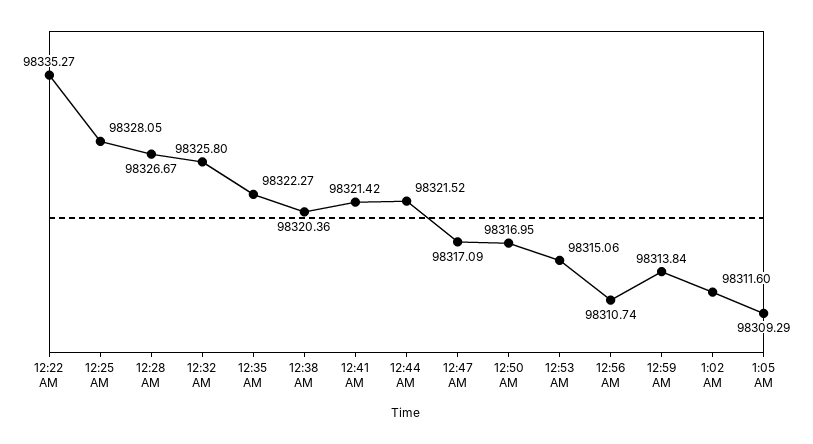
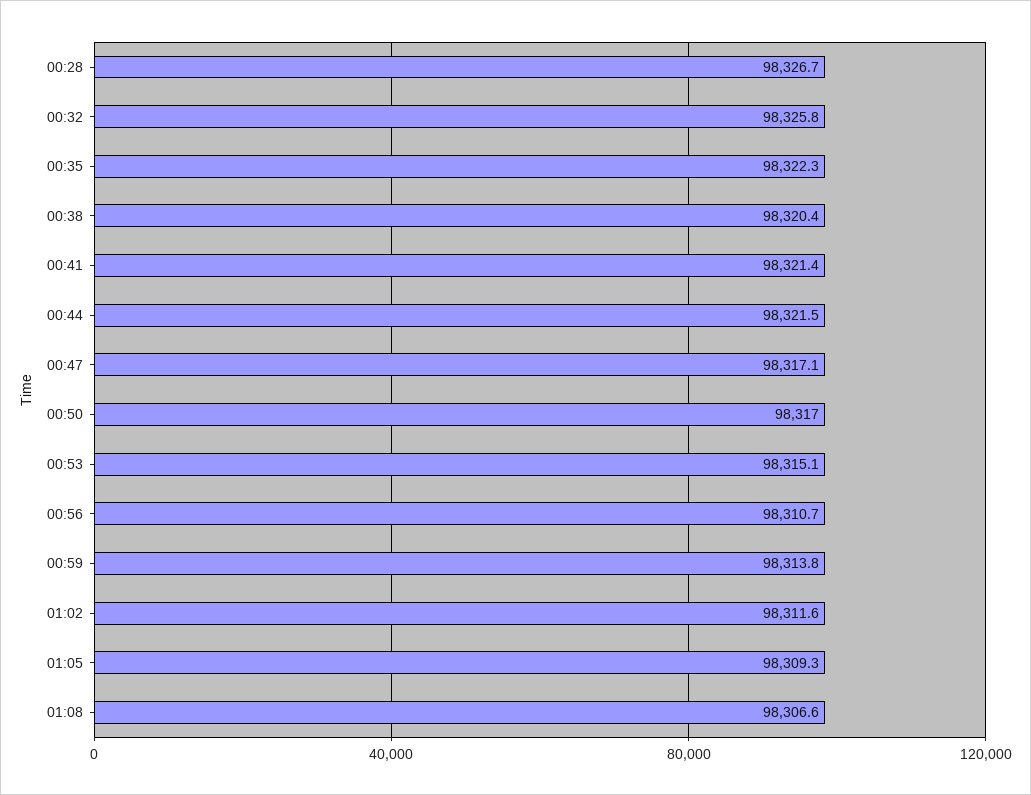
12:22 AM: 98335.27 -> none
12:25 AM: 98328.05 -> none
01:08: none -> 98306.6

